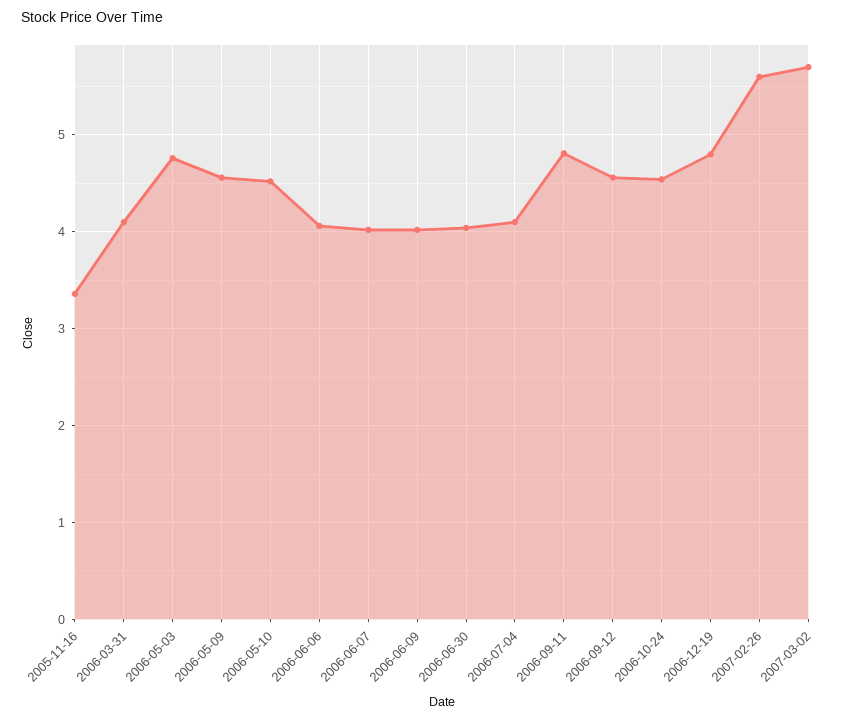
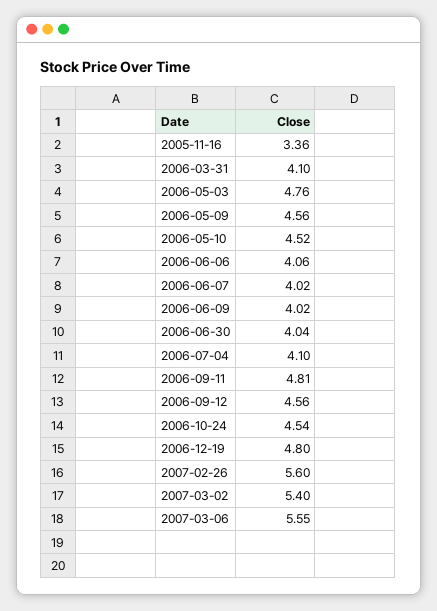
2007-03-02: 5.7 -> 5.4
2007-03-06: none -> 5.55

